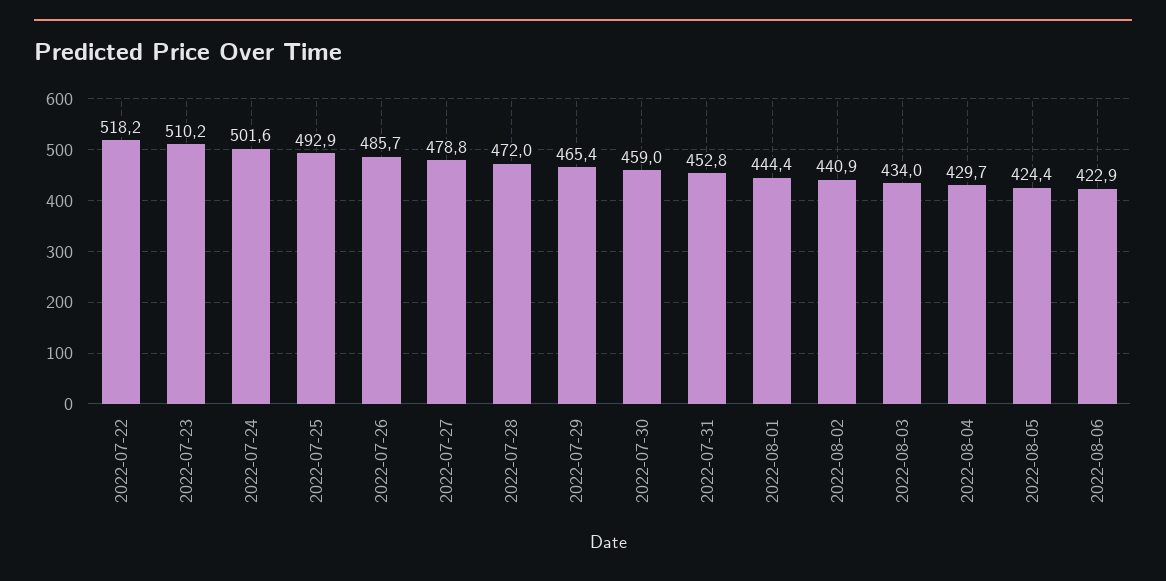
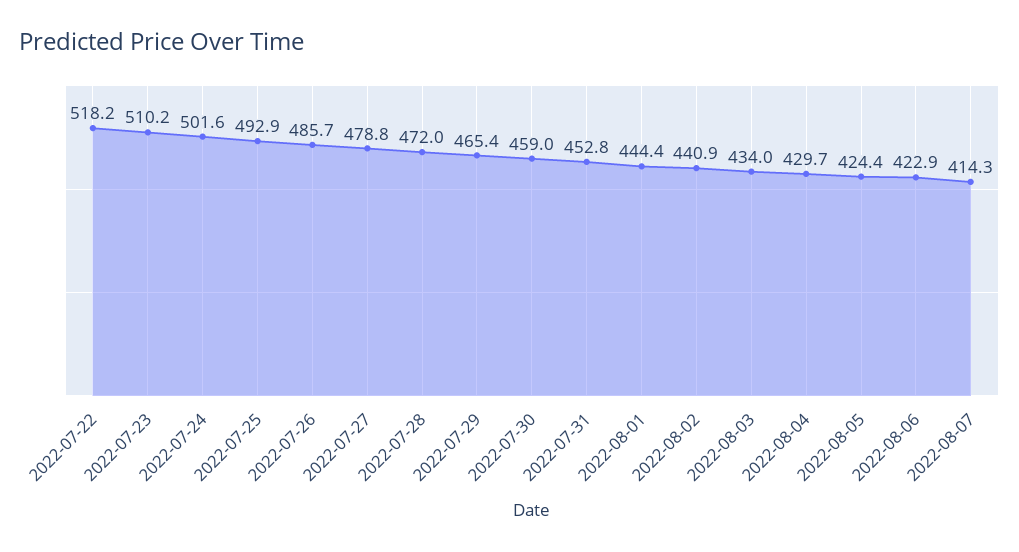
2022-08-07: none -> 414.3

